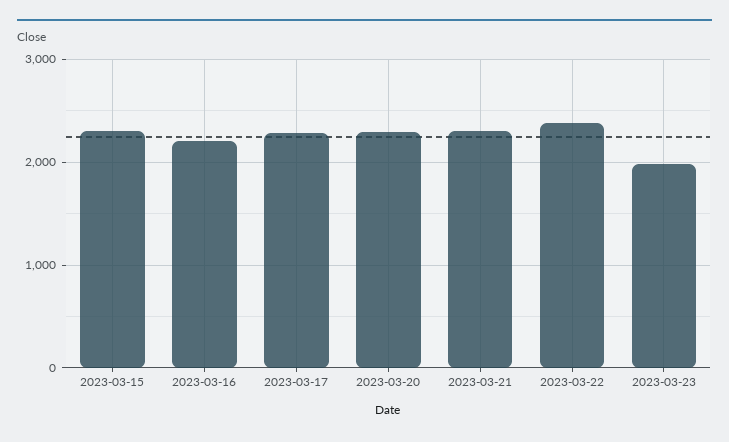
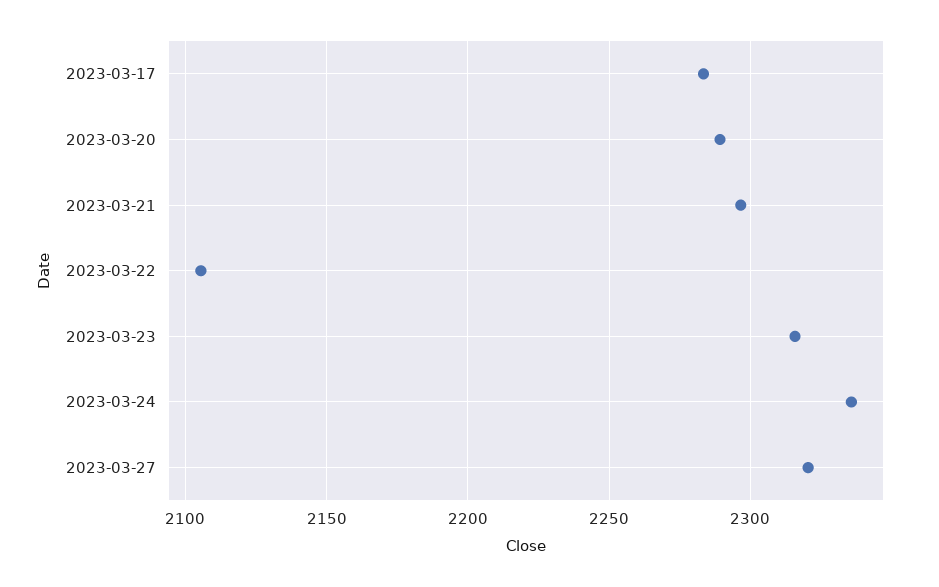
2023-03-15: 2300 -> none
2023-03-16: 2200 -> none
2023-03-22: 2400 -> 2105
2023-03-23: 2000 -> 2315
2023-03-24: none -> 2335
2023-03-27: none -> 2320

